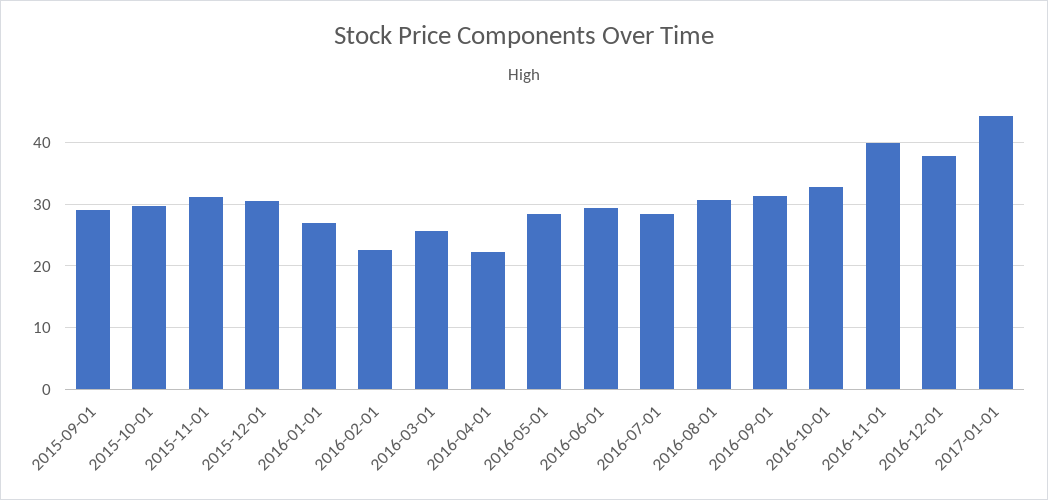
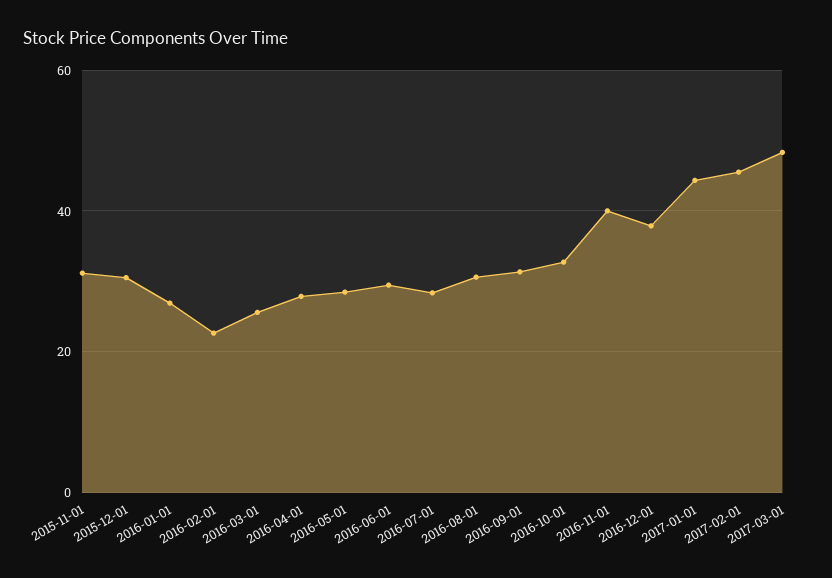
2015-09-01: 29 -> none
2015-10-01: 30 -> none
2016-04-01: 22 -> 28
2017-02-01: none -> 46
2017-03-01: none -> 48

